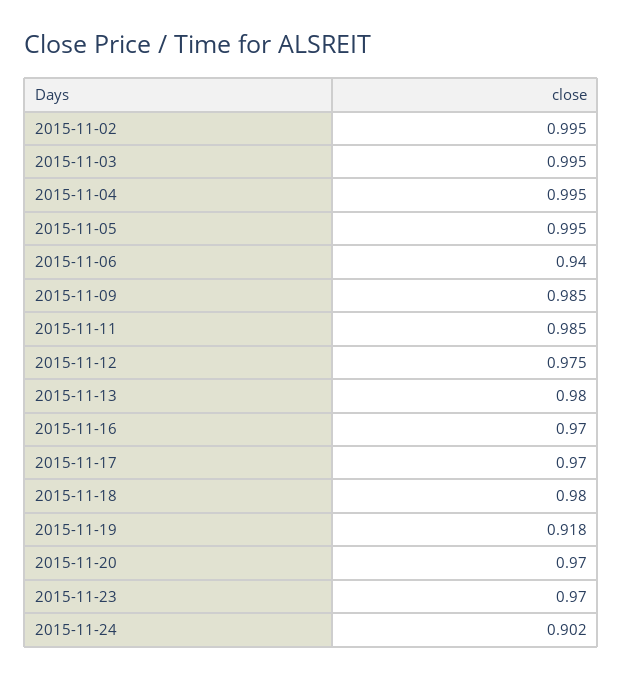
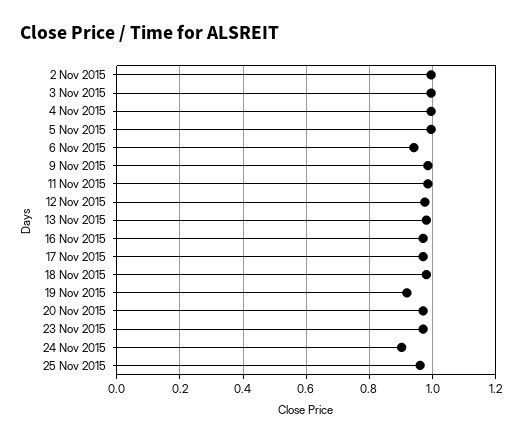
25 Nov 2015: none -> 0.96

